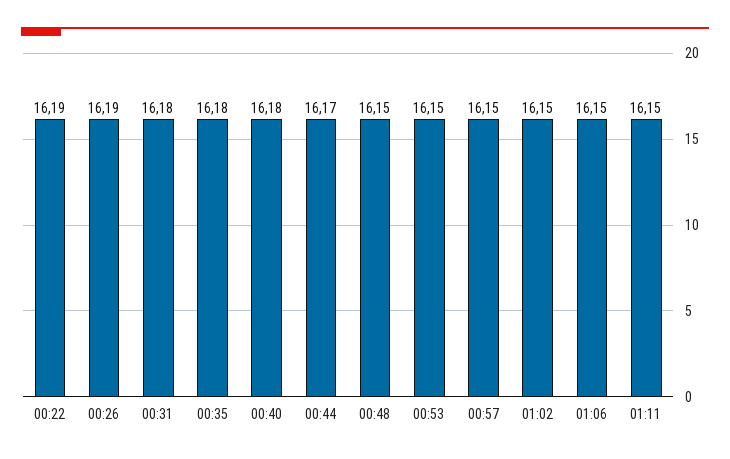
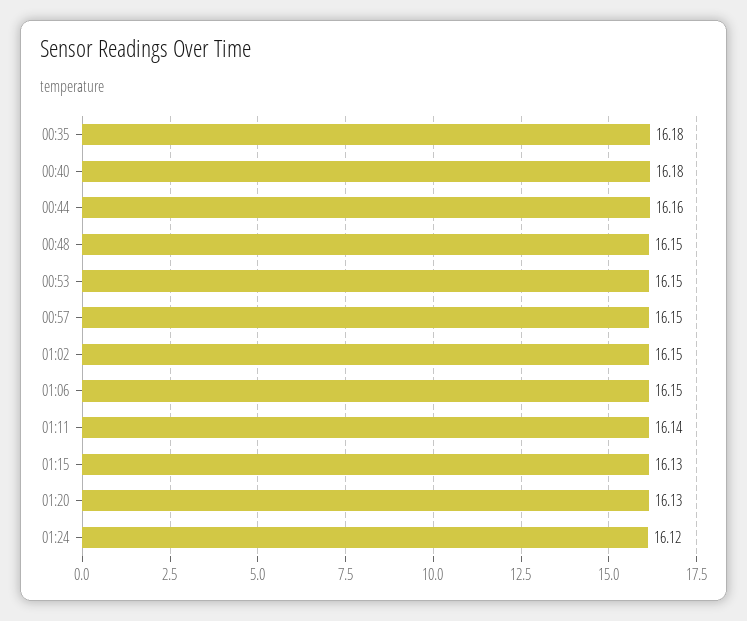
00:22: 16.19 -> none
00:26: 16.19 -> none
00:31: 16.18 -> none
00:44: 16.17 -> 16.16
01:11: 16.15 -> 16.14
01:15: none -> 16.13
01:20: none -> 16.13
01:24: none -> 16.12

